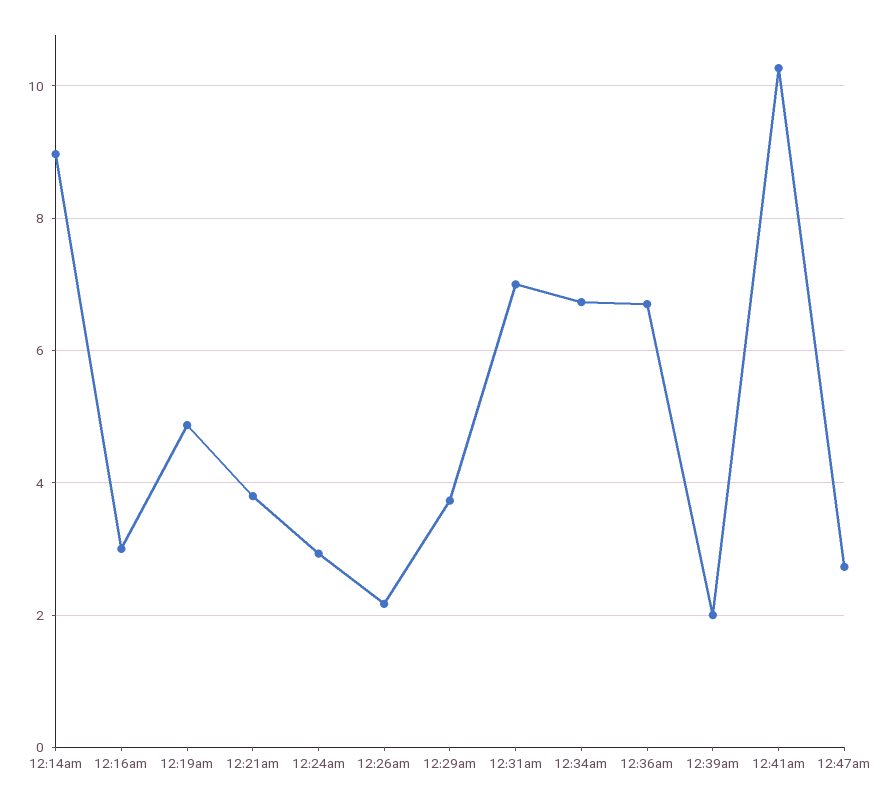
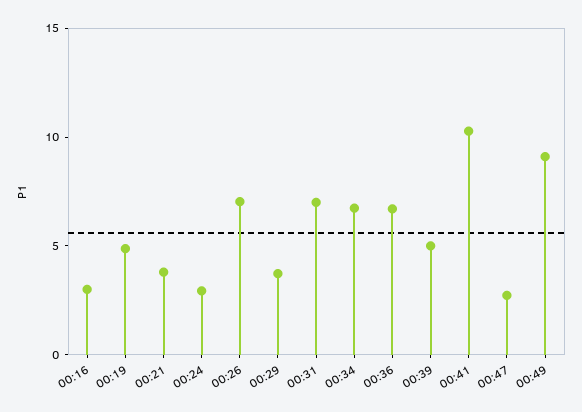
12:14am: 9 -> none
12:26am: 2.2 -> 7
12:39am: 2 -> 5
00:49: none -> 9

